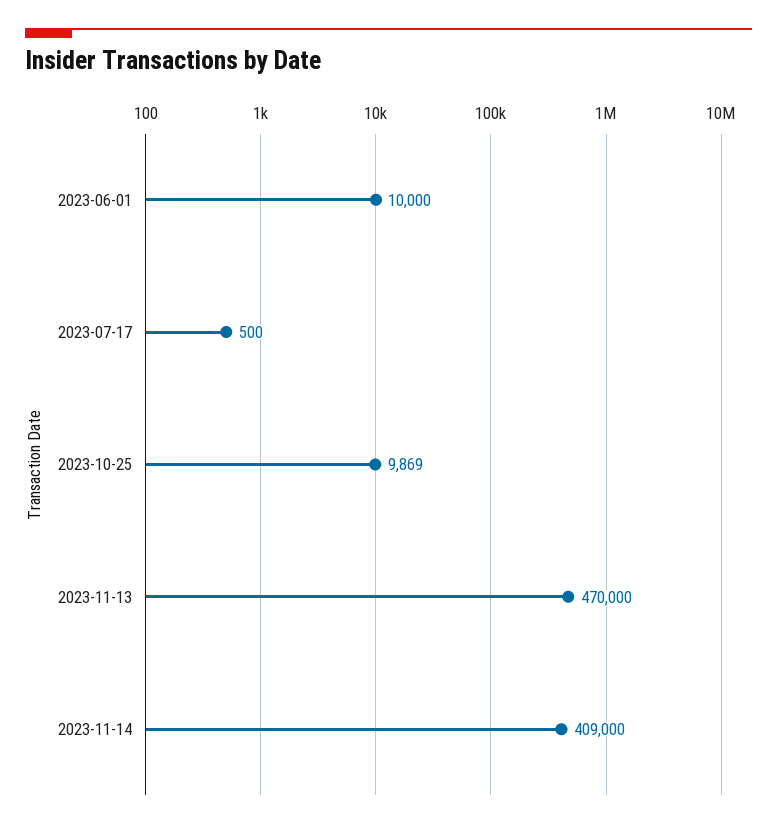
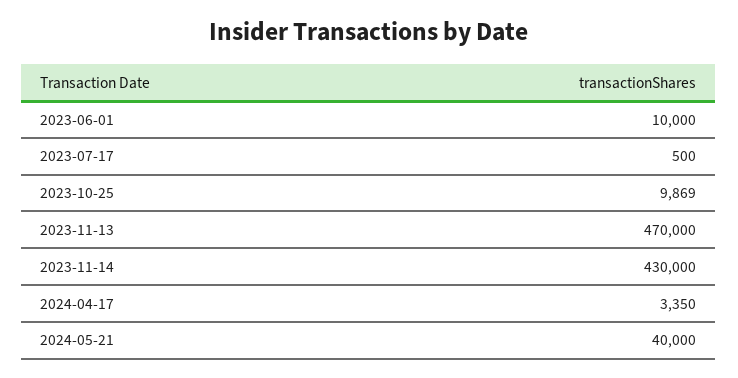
2023-11-14: 409000 -> 430000
2024-04-17: none -> 3350
2024-05-21: none -> 40000

